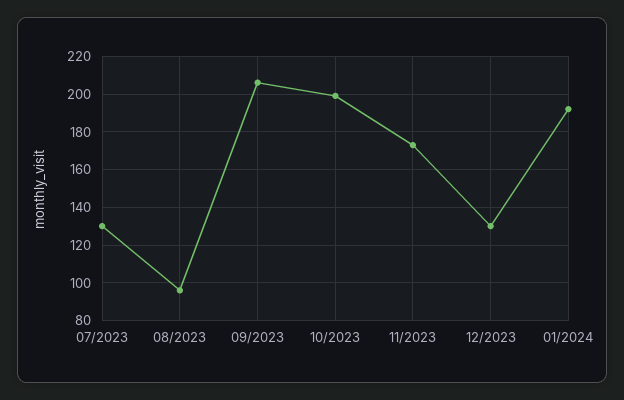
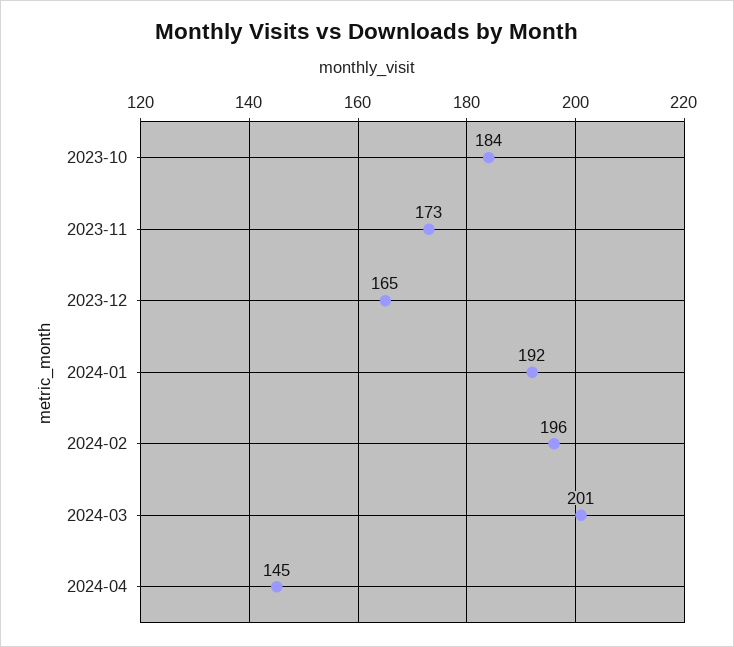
07/2023: 130 -> none
08/2023: 95 -> none
09/2023: 205 -> none
10/2023: 200 -> 184
12/2023: 130 -> 165
2024-02: none -> 196
2024-03: none -> 201
2024-04: none -> 145

